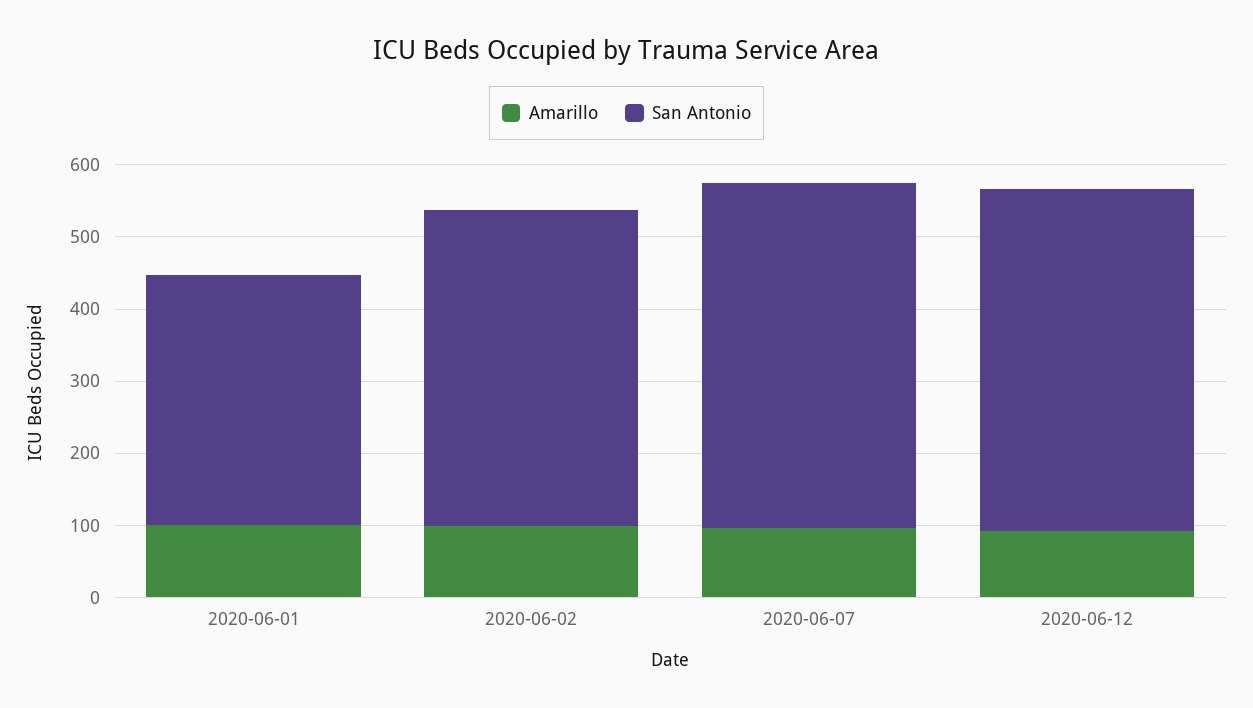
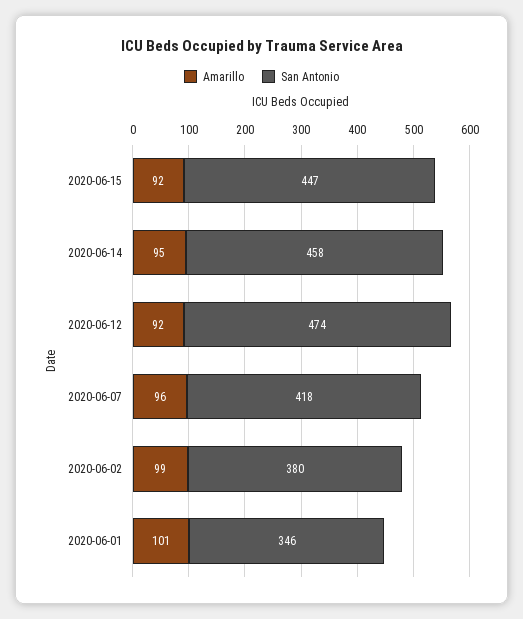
San Antonio, 2020-06-02: 440 -> 380
San Antonio, 2020-06-07: 480 -> 418
Amarillo, 2020-06-15: none -> 92
San Antonio, 2020-06-15: none -> 447
Amarillo, 2020-06-14: none -> 95
San Antonio, 2020-06-14: none -> 458

